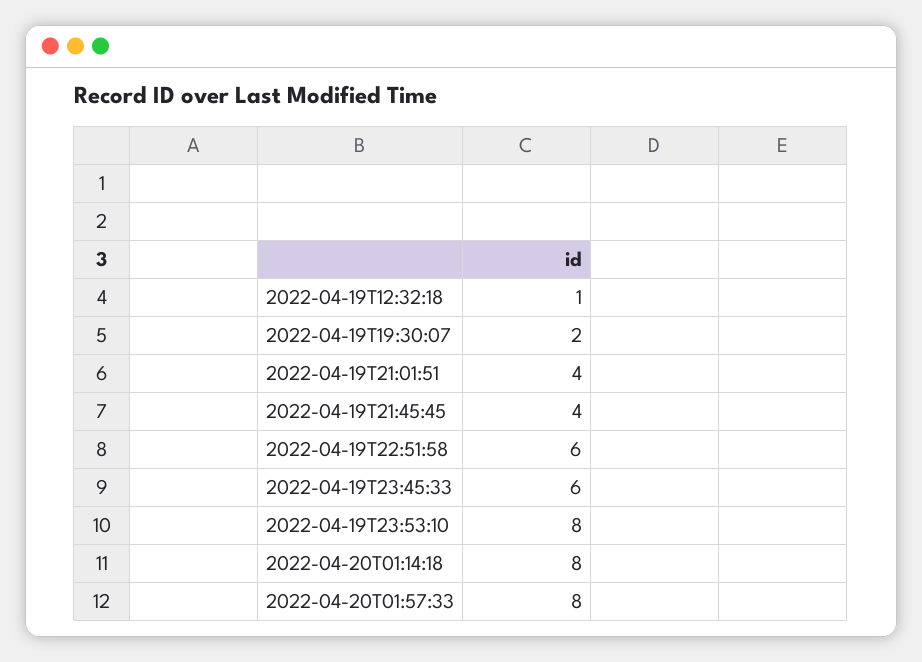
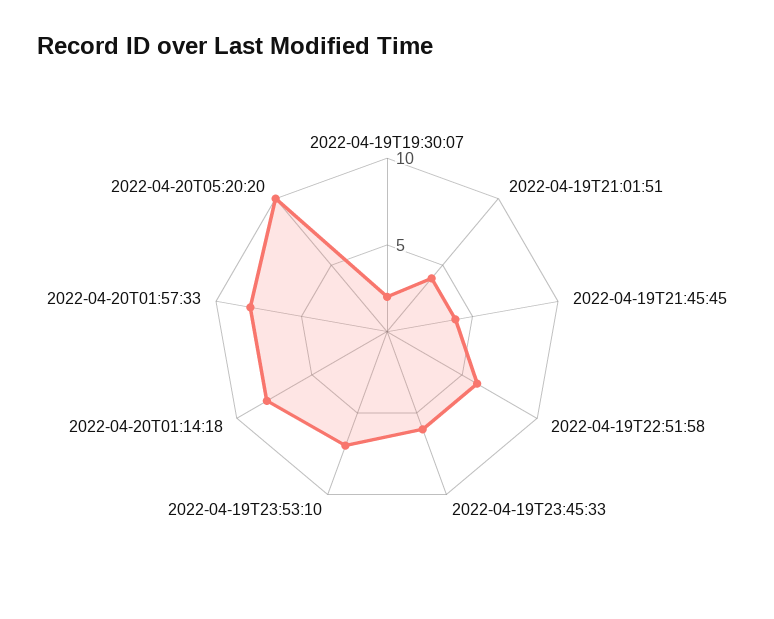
2022-04-19T12:32:18: 1 -> none
2022-04-19T23:53:10: 8 -> 7
2022-04-20T05:20:20: none -> 10

